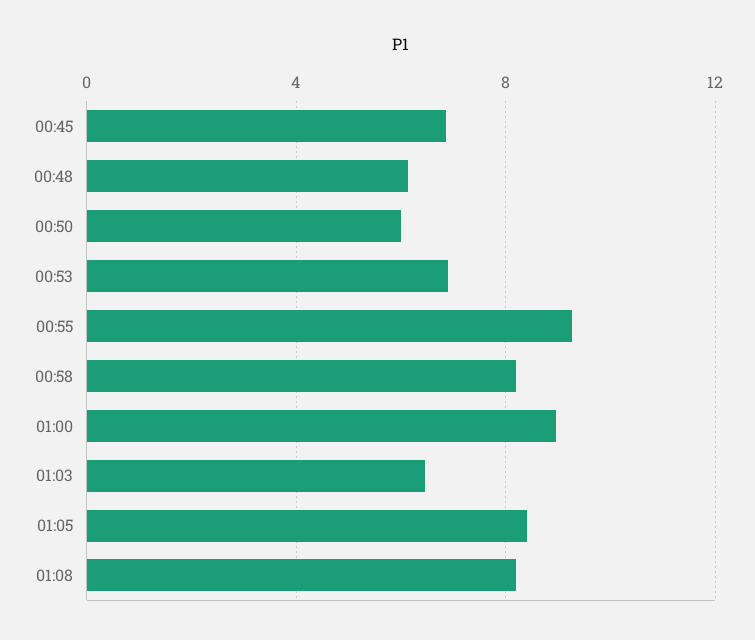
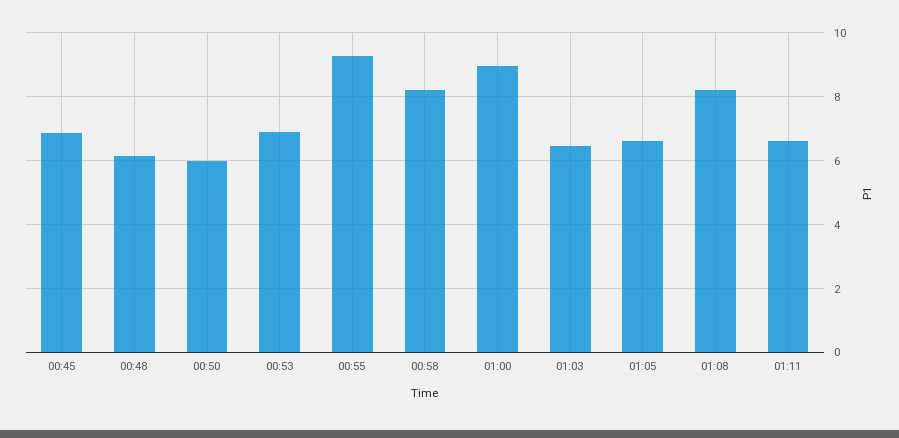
01:05: 8.5 -> 6.6
01:11: none -> 6.6

